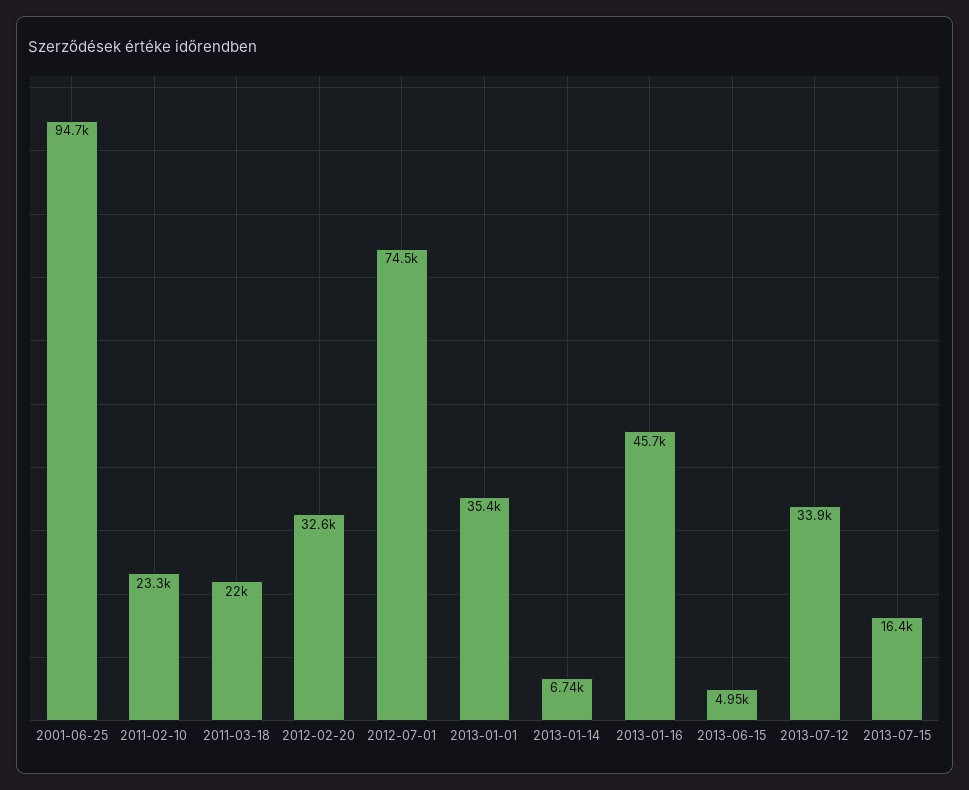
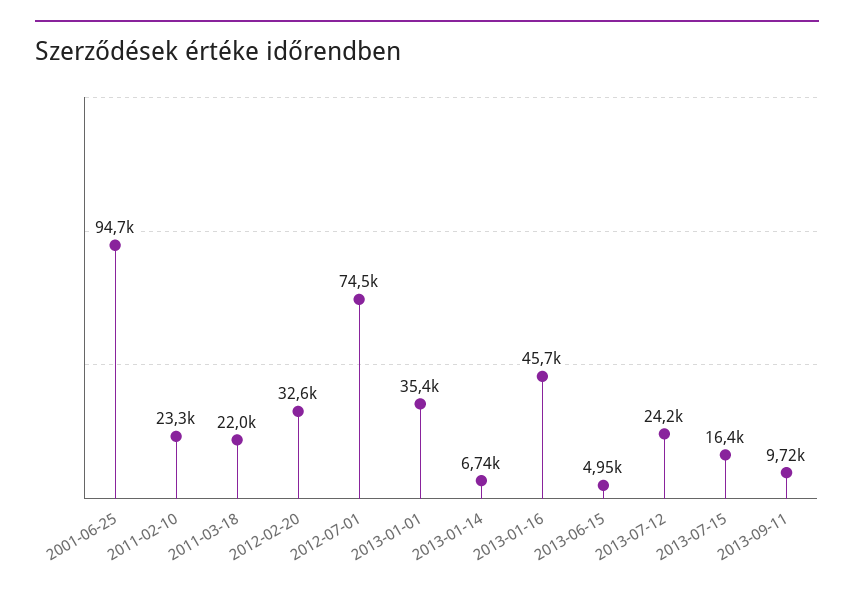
2013-07-12: 33900 -> 24200
2013-09-11: none -> 9720

